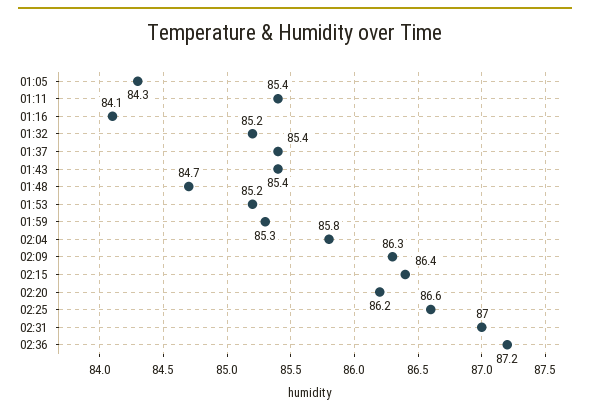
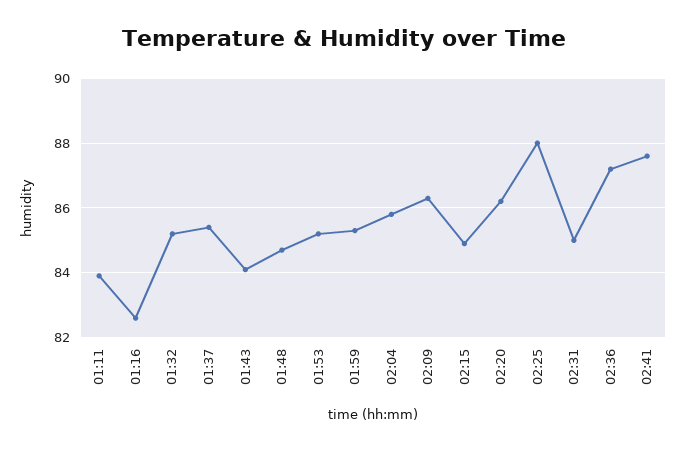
01:05: 84.3 -> none
01:11: 85.4 -> 84
01:16: 84.1 -> 82.5
01:43: 85.4 -> 84
02:15: 86.4 -> 85
02:25: 86.6 -> 88
02:31: 87 -> 85
02:41: none -> 87.5

